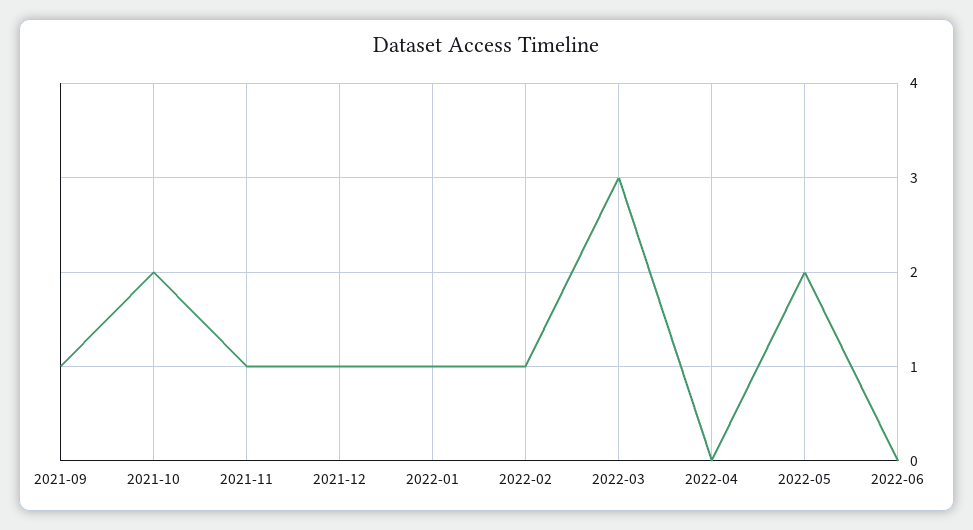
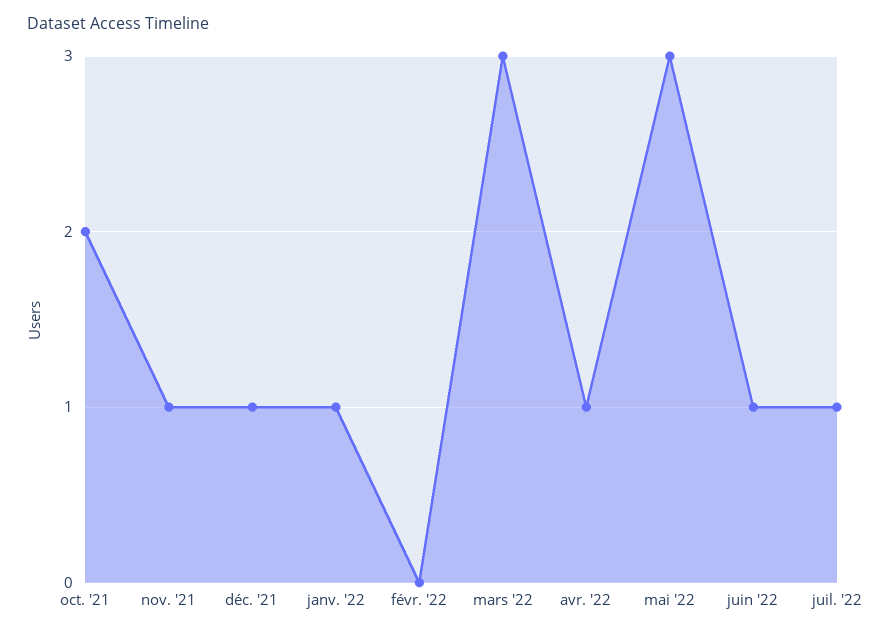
2021-09: 1 -> none
2022-02: 1 -> 0
2022-04: 0 -> 1
2022-05: 2 -> 3
2022-06: 0 -> 1
juil. '22: none -> 1

